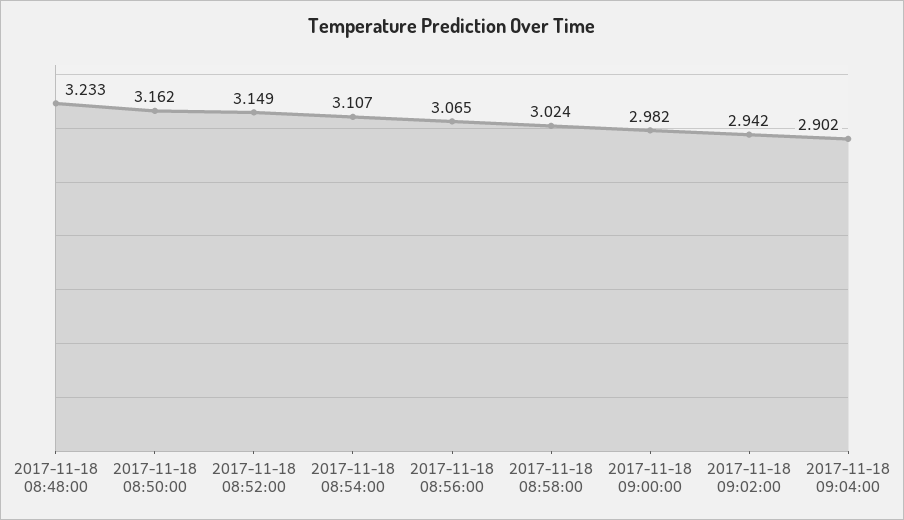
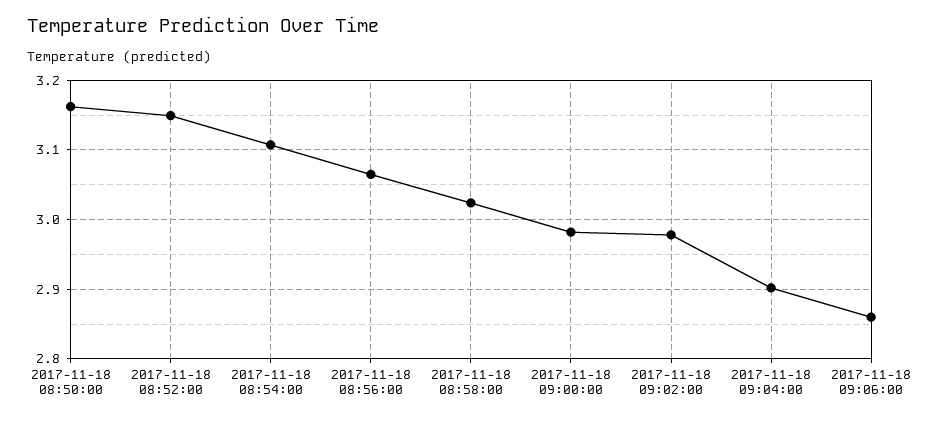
2017-11-18 08:48:00: 3.233 -> none
2017-11-18 09:02:00: 2.942 -> 2.98
2017-11-18 09:06:00: none -> 2.86

